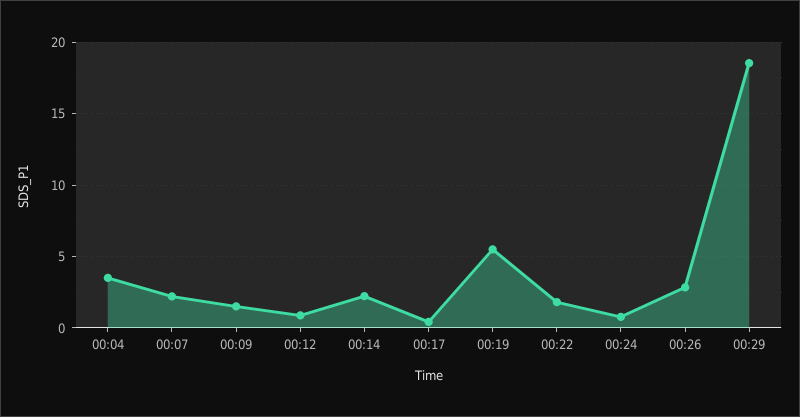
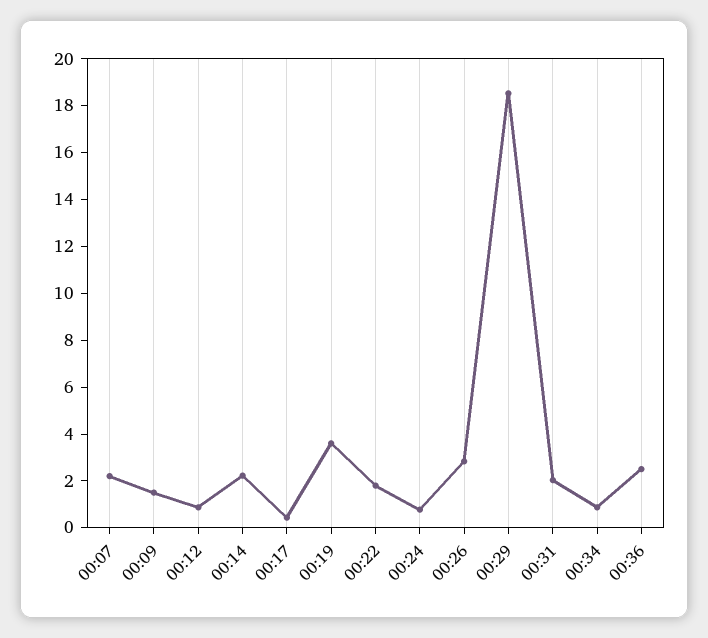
00:04: 3.5 -> none
00:19: 5.5 -> 3.5
00:31: none -> 2
00:34: none -> 1
00:36: none -> 2.5

